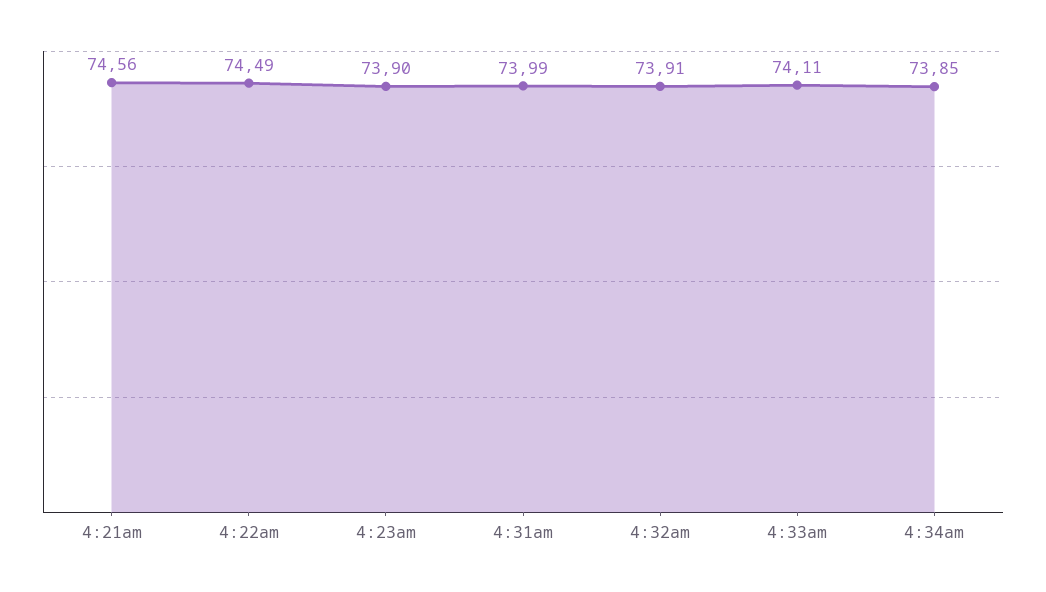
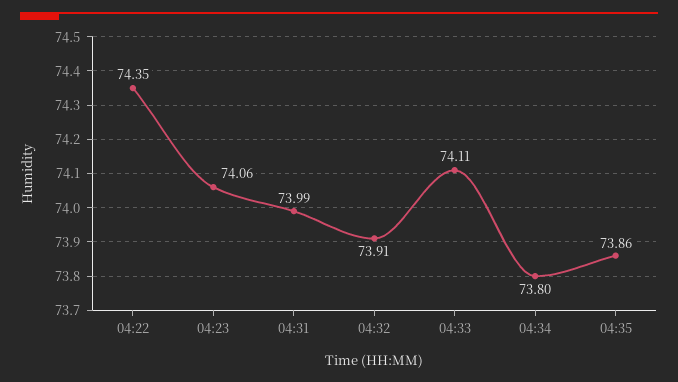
4:21am: 74.56 -> none
4:22am: 74.49 -> 74.35
4:23am: 73.9 -> 74.06
4:34am: 73.85 -> 73.8
04:35: none -> 73.86

